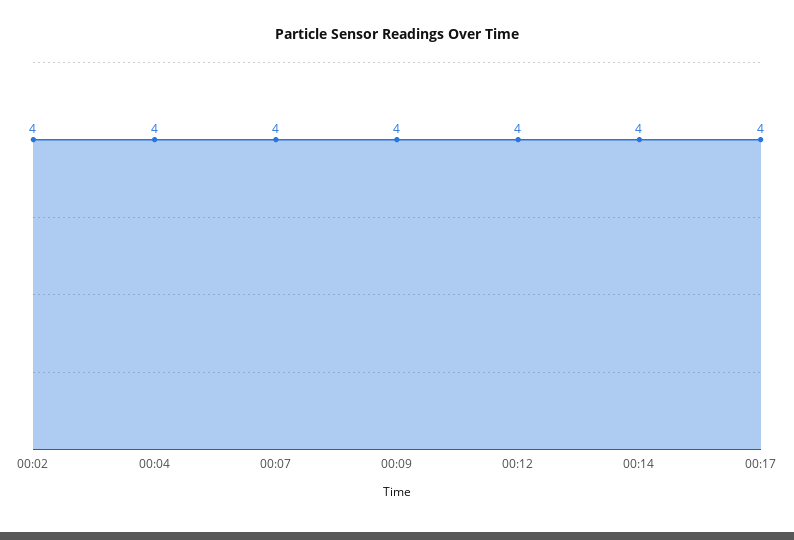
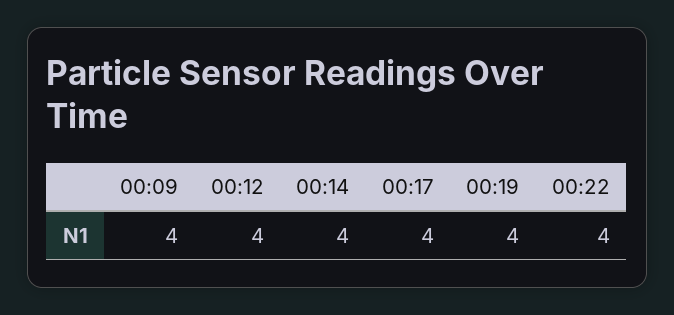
00:02: 4 -> none
00:04: 4 -> none
00:07: 4 -> none
00:19: none -> 4
00:22: none -> 4

